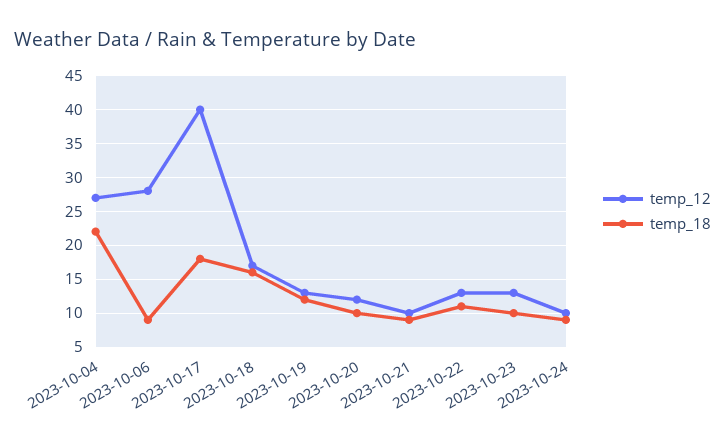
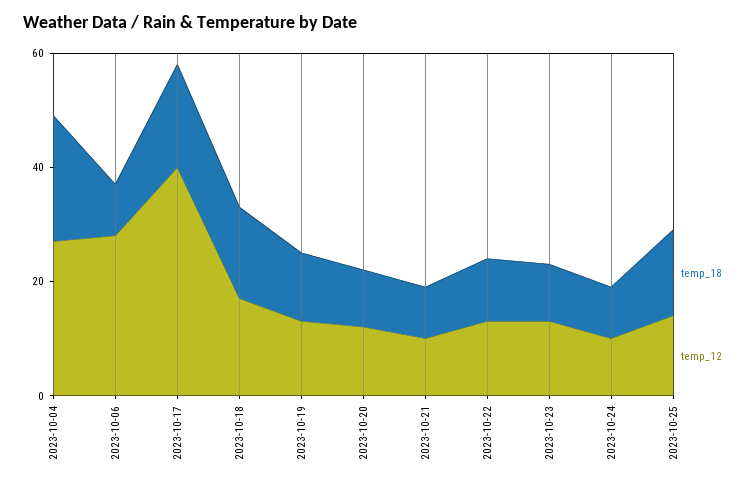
temp_18, 2023-10-25: none -> 15
temp_12, 2023-10-25: none -> 15

